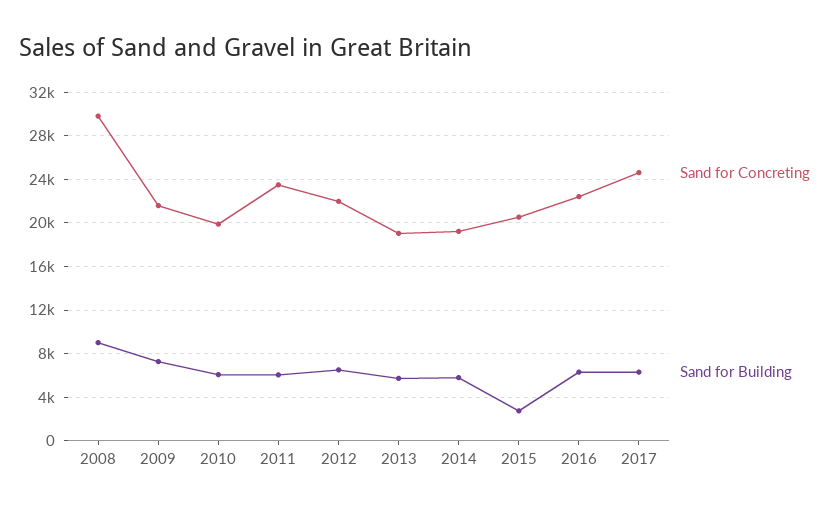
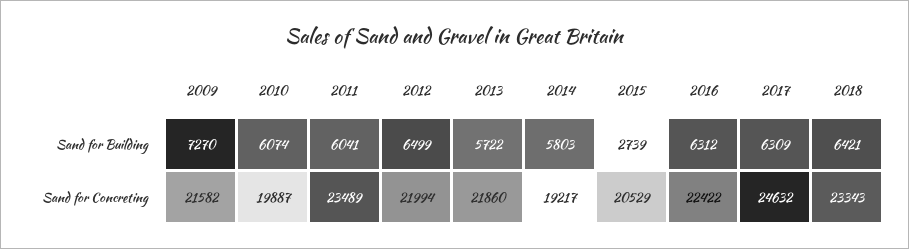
Sand for Concreting, 2008: 30000 -> none
Sand for Building, 2008: 9000 -> none
Sand for Concreting, 2013: 19000 -> 21860
Sand for Building, 2018: none -> 6421
Sand for Concreting, 2018: none -> 23343

